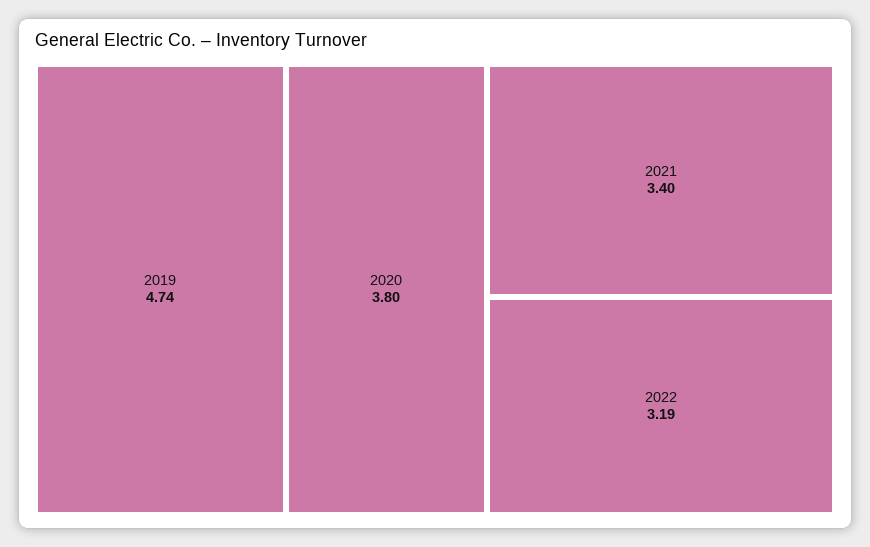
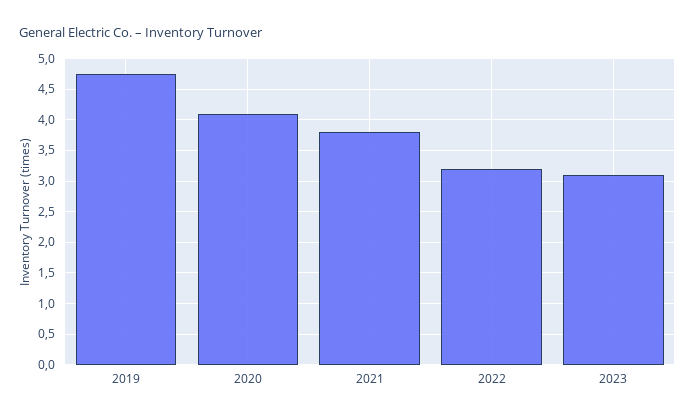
2020: 3.8 -> 4.1
2021: 3.4 -> 3.8
2023: none -> 3.1

